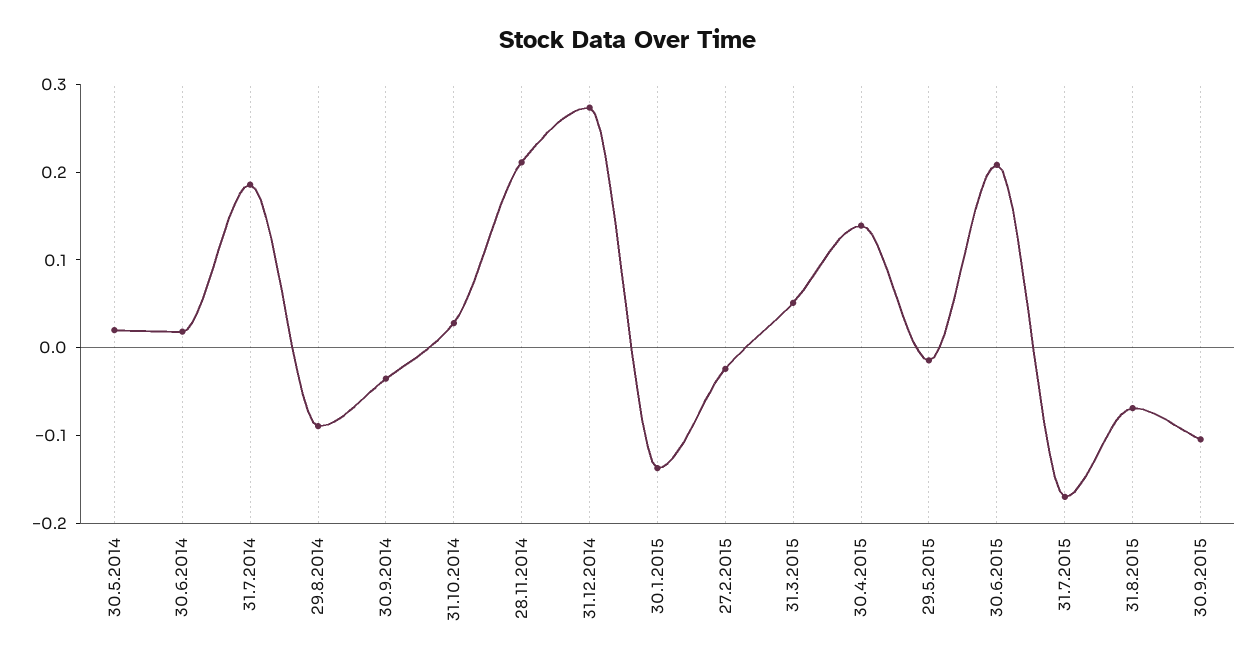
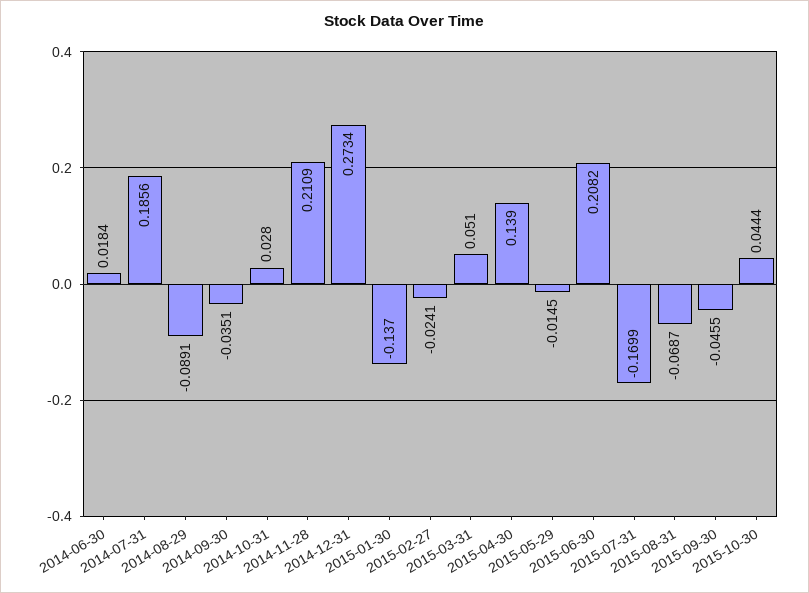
30.5.2014: 0.02 -> none
30.9.2015: -0.1 -> -0.0455
2015-10-30: none -> 0.0444

